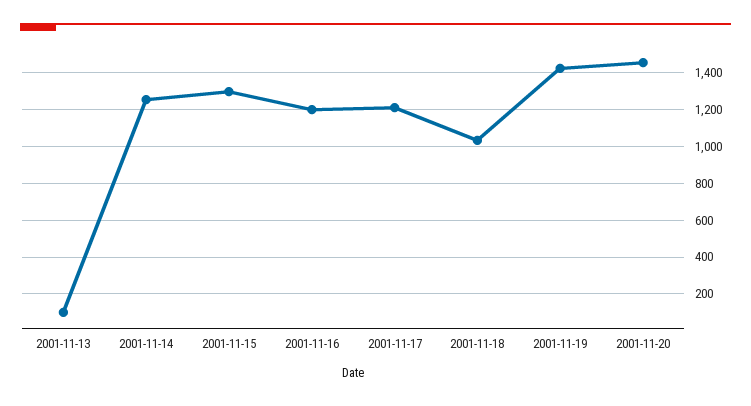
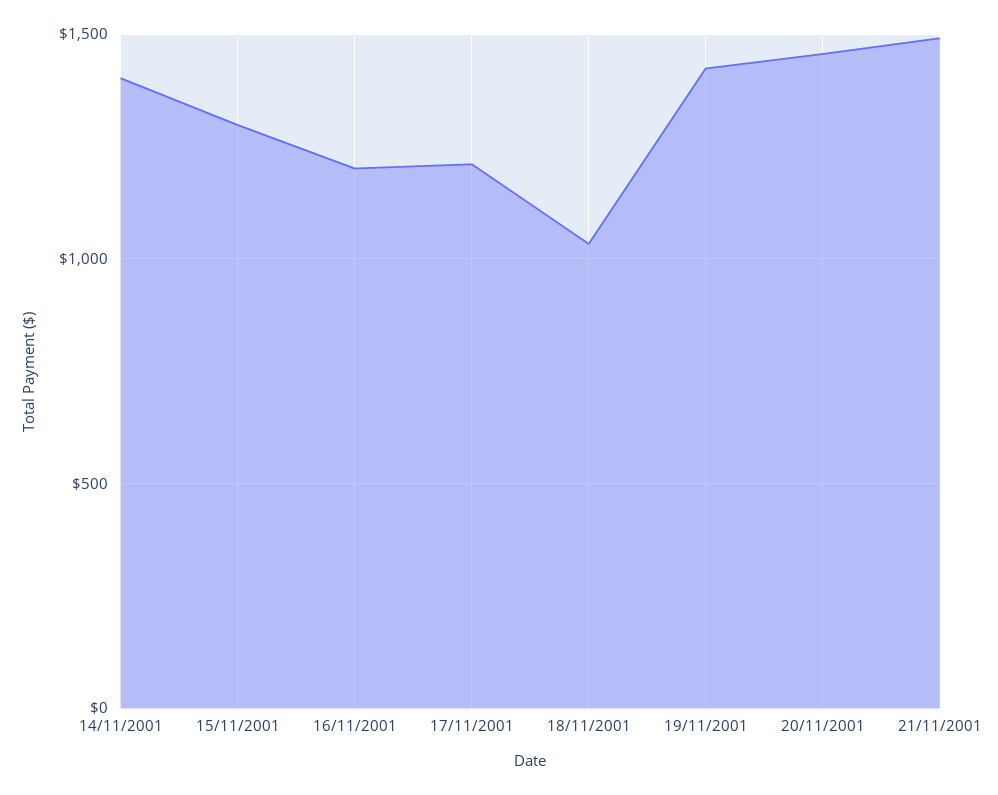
2001-11-13: 100 -> none
2001-11-14: 1250 -> 1400
21/11/2001: none -> 1500

